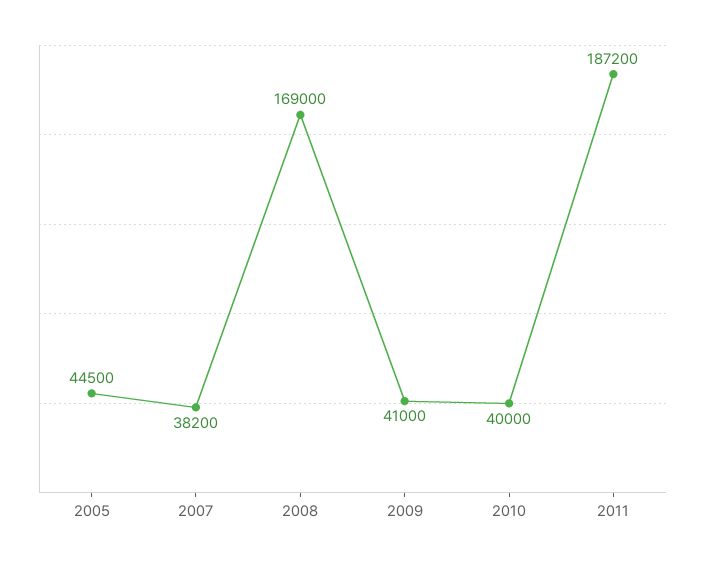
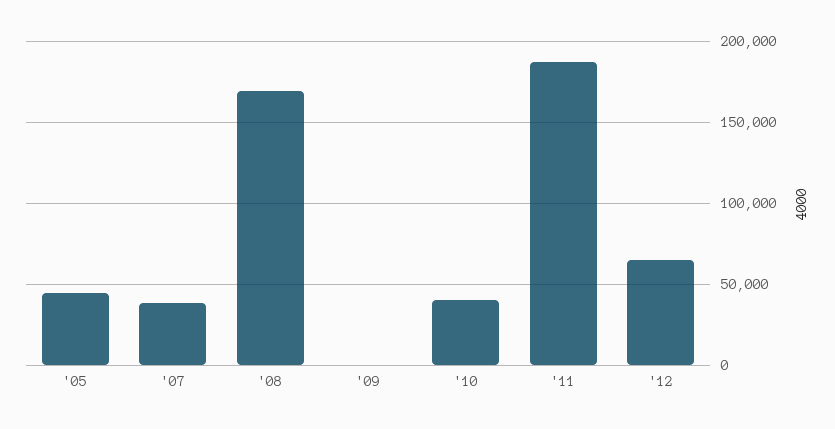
2009: 41000 -> 0
'12: none -> 65000

